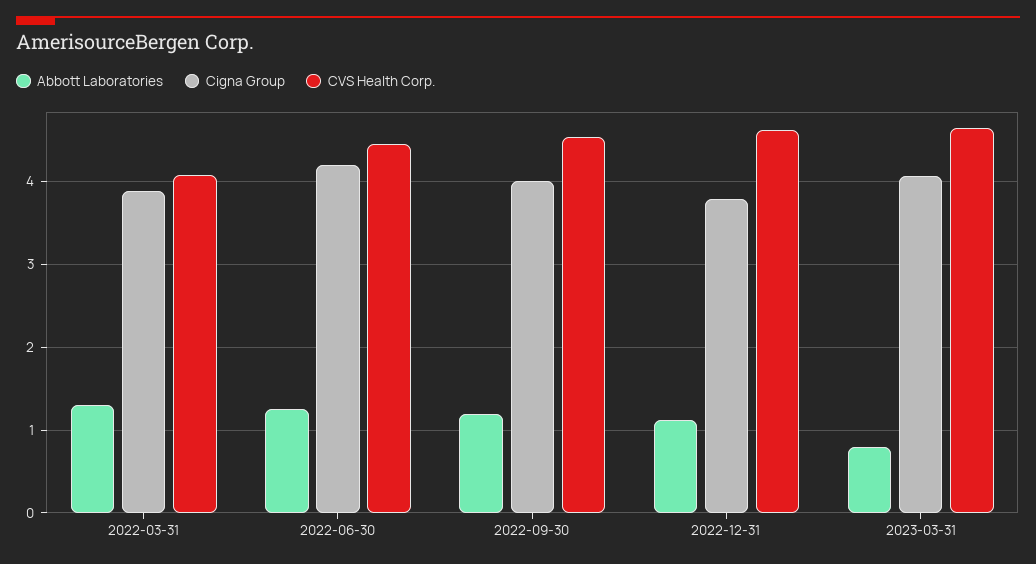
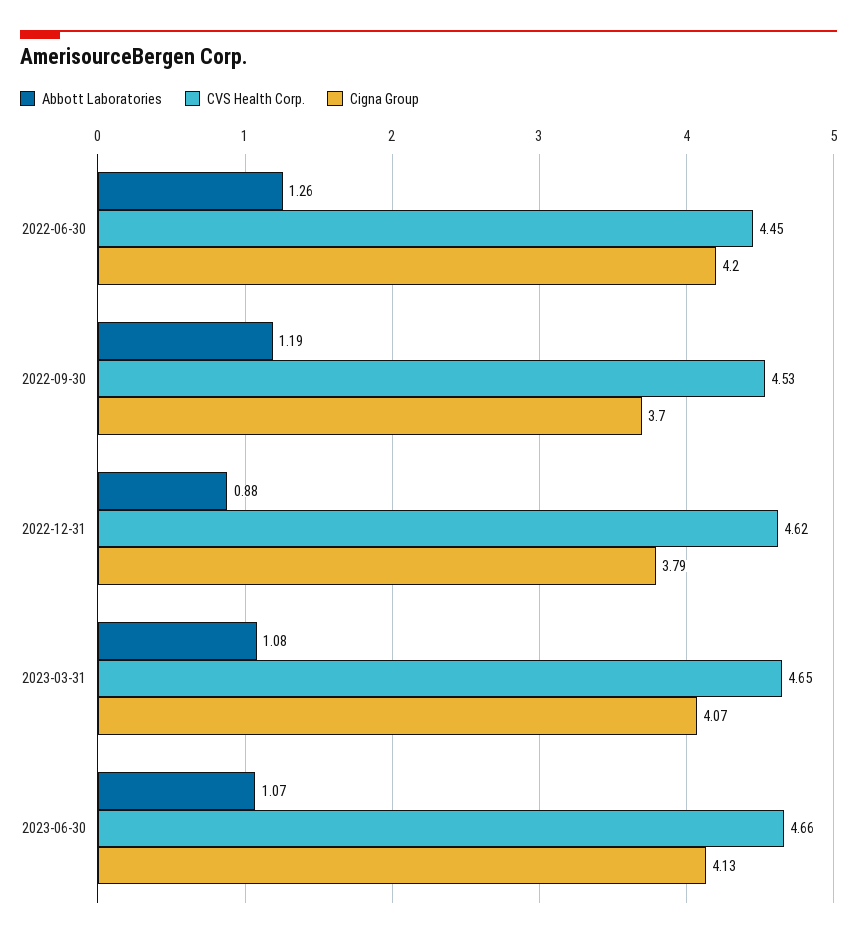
Abbott Laboratories, 2022-03-31: 1.3 -> none
Cigna Group, 2022-03-31: 3.9 -> none
CVS Health Corp., 2022-03-31: 4.1 -> none
Cigna Group, 2022-09-30: 4 -> 3.7
Abbott Laboratories, 2022-12-31: 1.1 -> 0.88
Abbott Laboratories, 2023-03-31: 0.8 -> 1.08
Abbott Laboratories, 2023-06-30: none -> 1.07
CVS Health Corp., 2023-06-30: none -> 4.66
Cigna Group, 2023-06-30: none -> 4.13

